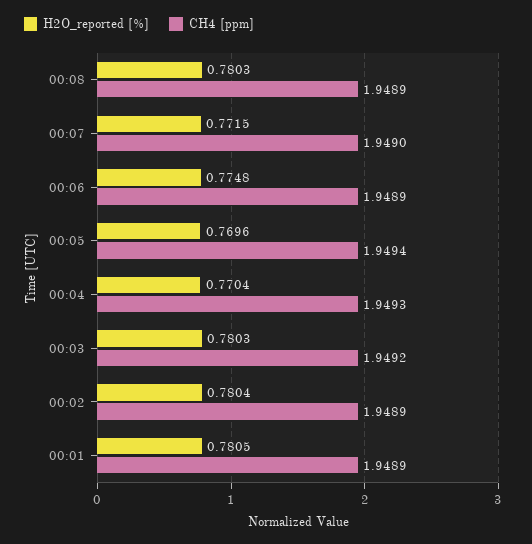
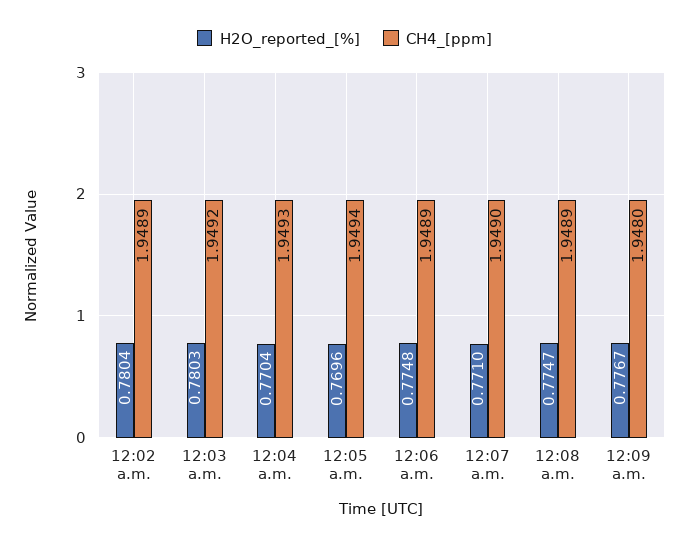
H2O_reported [%], 00:08: 0.7803 -> 0.7747
H2O_reported [%], 00:07: 0.7715 -> 0.771
H2O_reported [%], 00:01: 0.7805 -> none
CH4 [ppm], 00:01: 1.9489 -> none
H2O_reported [%], 12:09 a.m.: none -> 0.7767
CH4 [ppm], 12:09 a.m.: none -> 1.948

